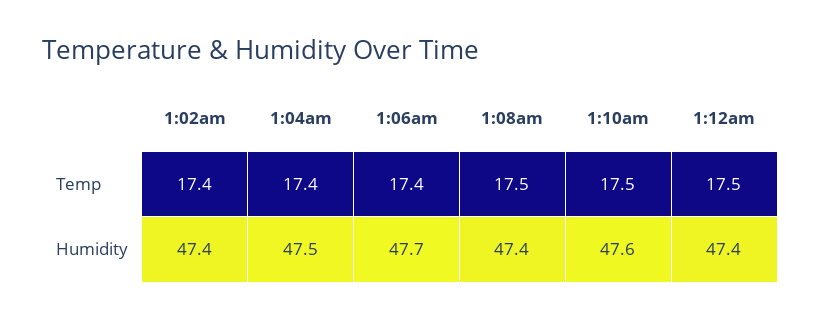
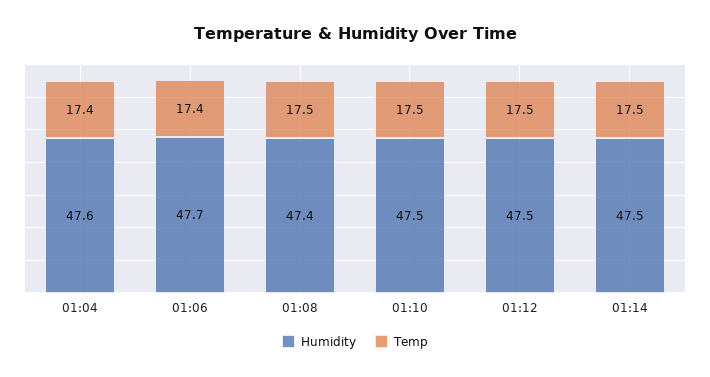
Temp, 1:02am: 17.4 -> none
Humidity, 1:02am: 47.4 -> none
Humidity, 1:04am: 47.5 -> 47.6
Humidity, 1:10am: 47.6 -> 47.5
Humidity, 1:12am: 47.4 -> 47.5
Humidity, 01:14: none -> 47.5
Temp, 01:14: none -> 17.5

